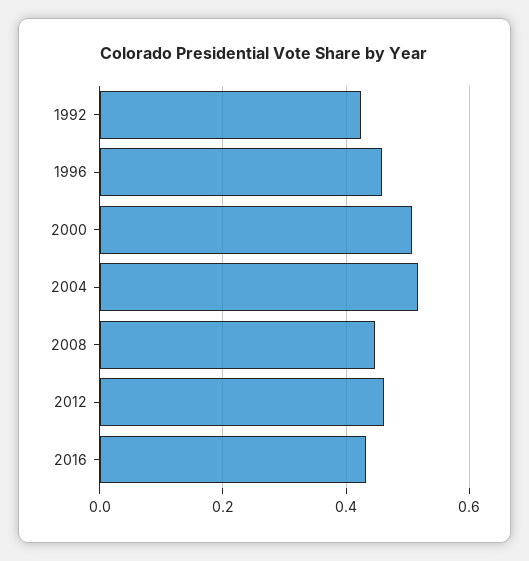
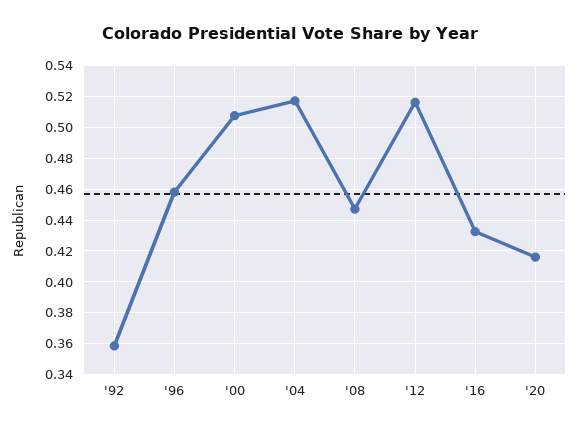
1992: 0.42 -> 0.36
2012: 0.46 -> 0.515
'20: none -> 0.415

